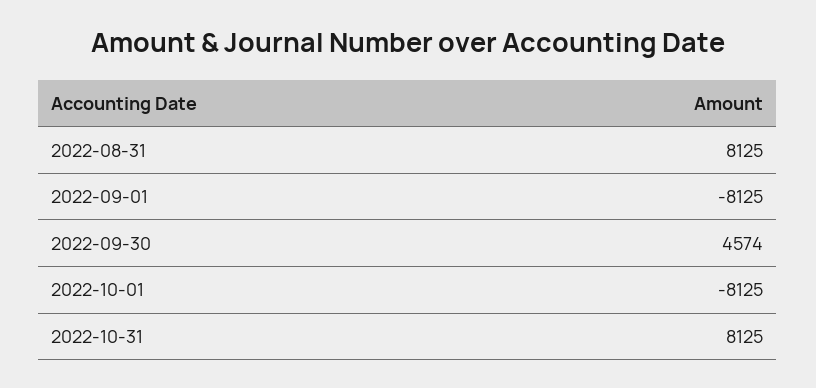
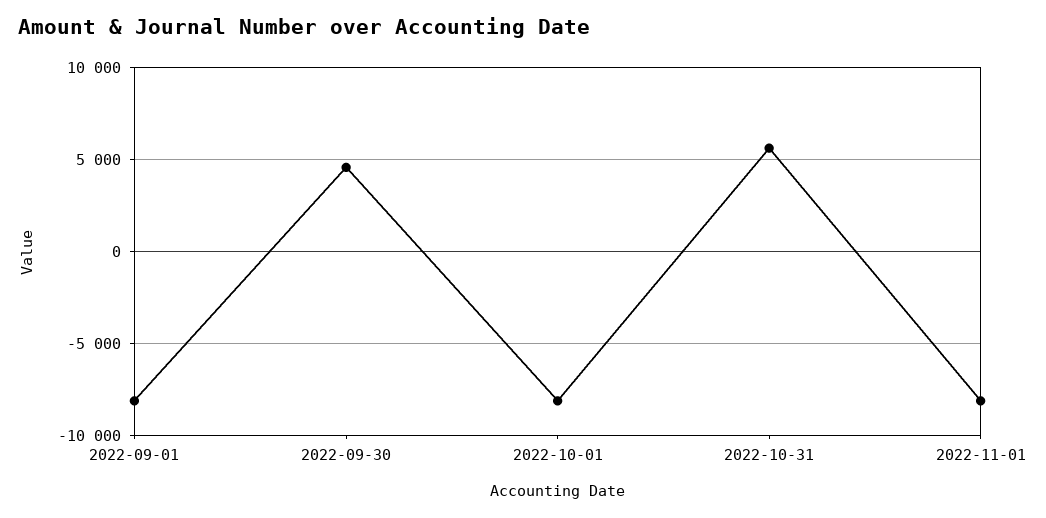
2022-08-31: 8125 -> none
2022-10-31: 8125 -> 5500
2022-11-01: none -> -8000

